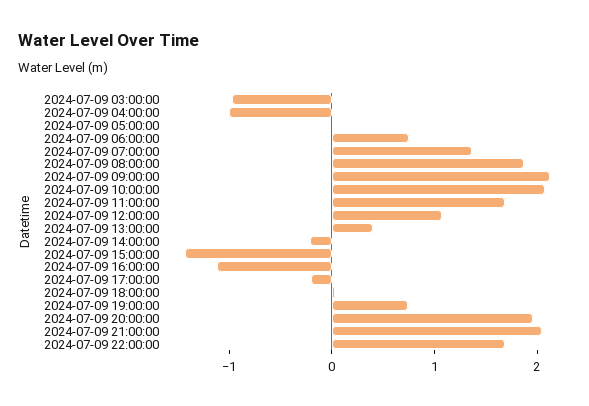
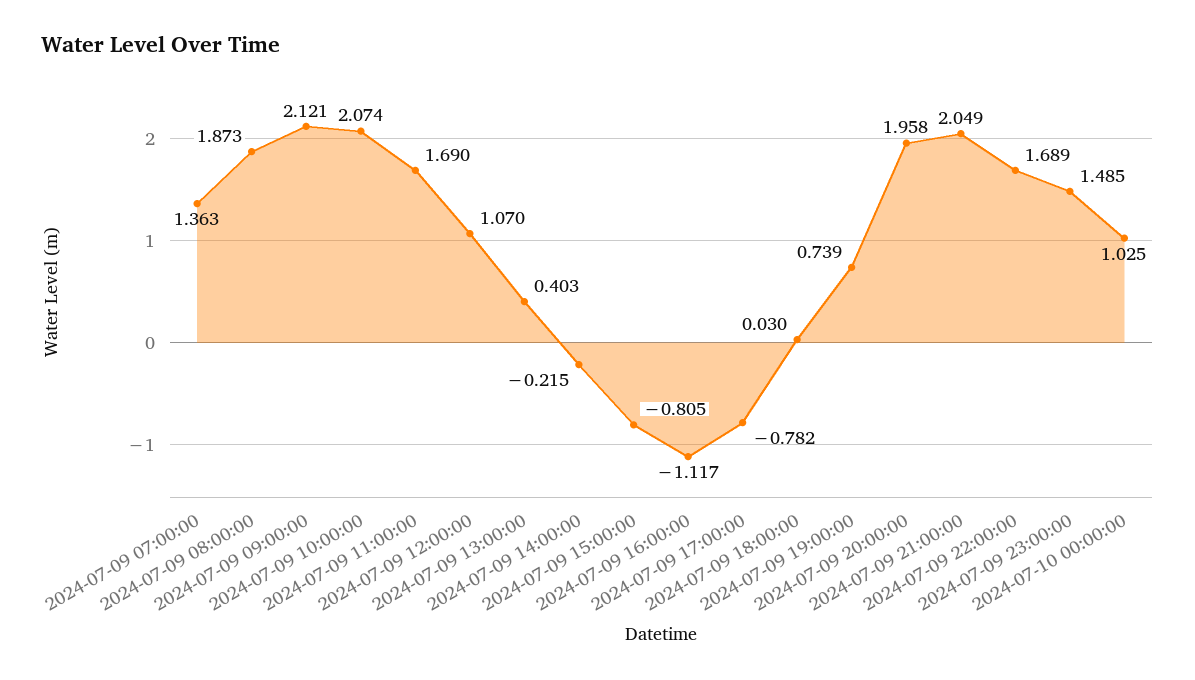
2024-07-09 03:00:00: -1 -> none
2024-07-09 04:00:00: -1 -> none
2024-07-09 05:00:00: 0 -> none
2024-07-09 06:00:00: 0.8 -> none
2024-07-09 15:00:00: -1.4 -> -0.805
2024-07-09 17:00:00: -0.2 -> -0.782
2024-07-09 23:00:00: none -> 1.485
2024-07-10 00:00:00: none -> 1.025

